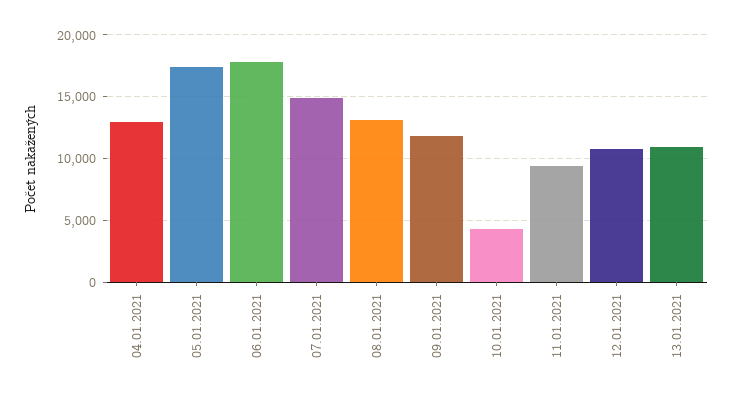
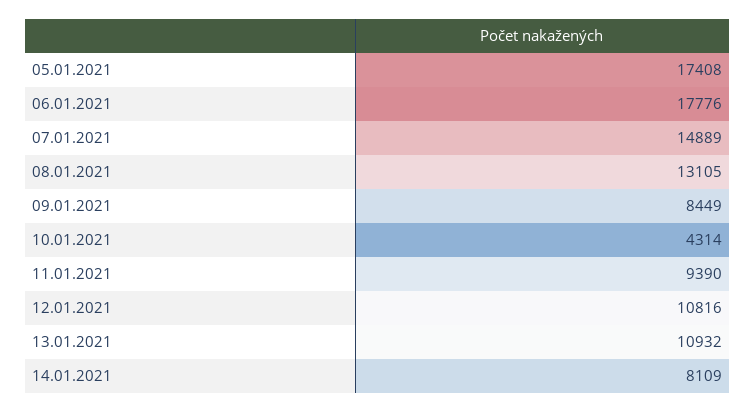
04.01.2021: 13000 -> none
09.01.2021: 12000 -> 8449
14.01.2021: none -> 8109

